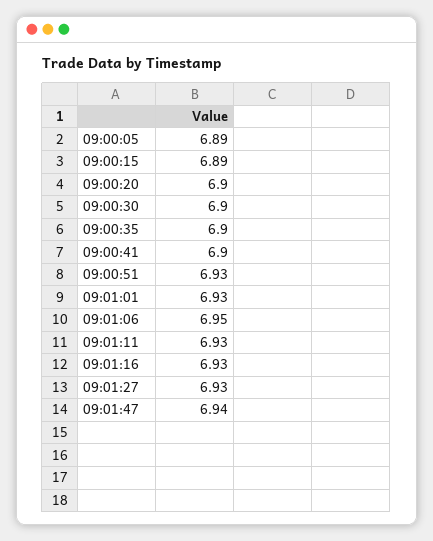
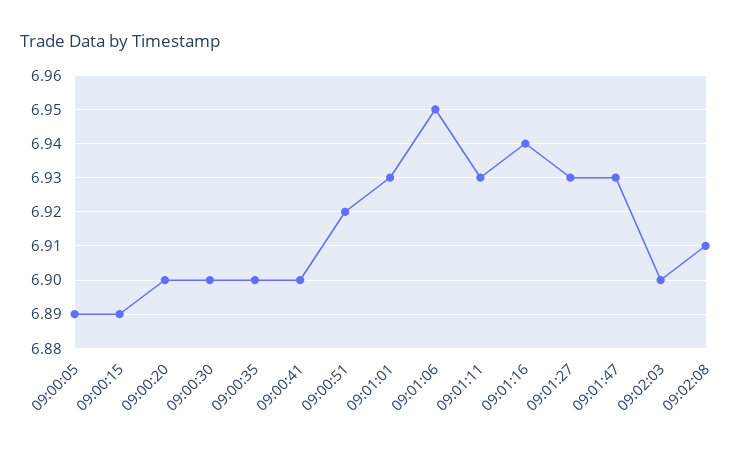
09:00:51: 6.93 -> 6.92
09:01:16: 6.93 -> 6.94
09:01:47: 6.94 -> 6.93
09:02:03: none -> 6.9
09:02:08: none -> 6.91

